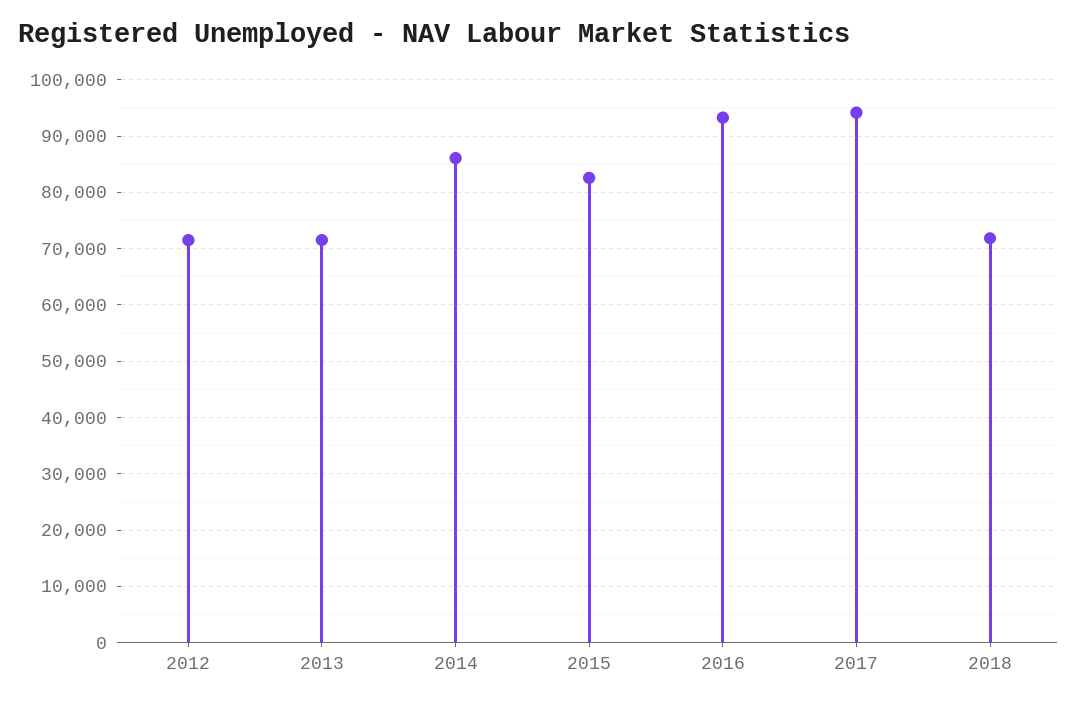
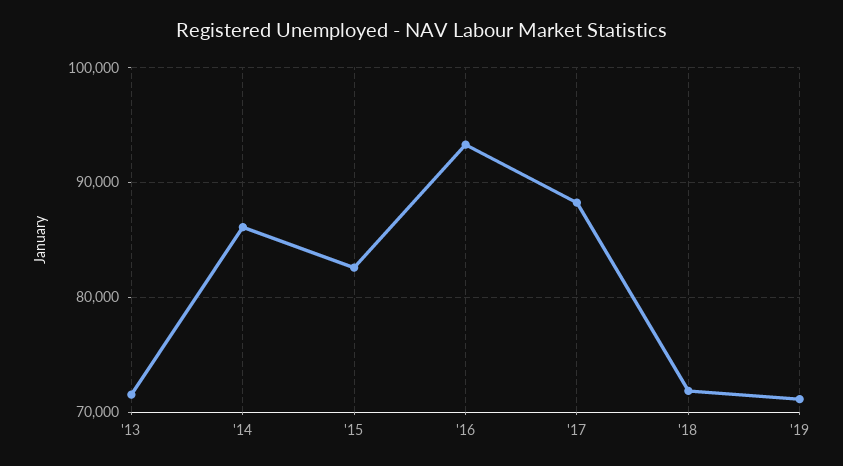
2012: 72000 -> none
2017: 94000 -> 88000
'19: none -> 71000

